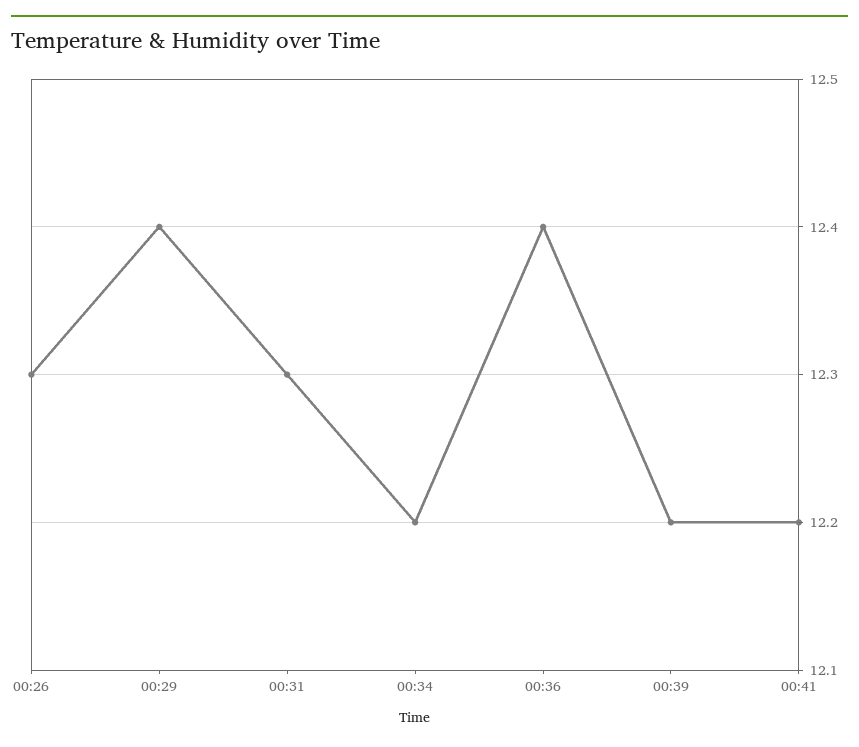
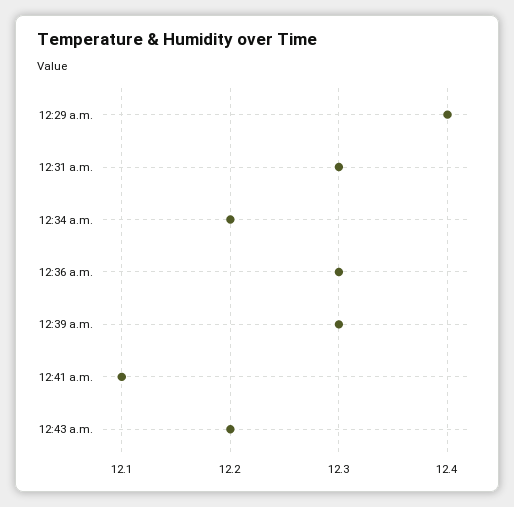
00:26: 12.3 -> none
00:36: 12.4 -> 12.3
00:39: 12.2 -> 12.3
00:41: 12.2 -> 12.1
12:43 a.m.: none -> 12.2

